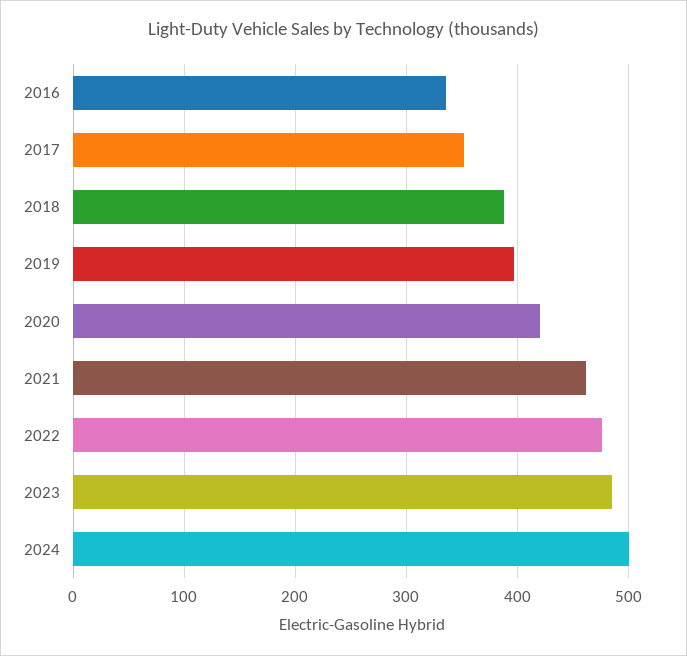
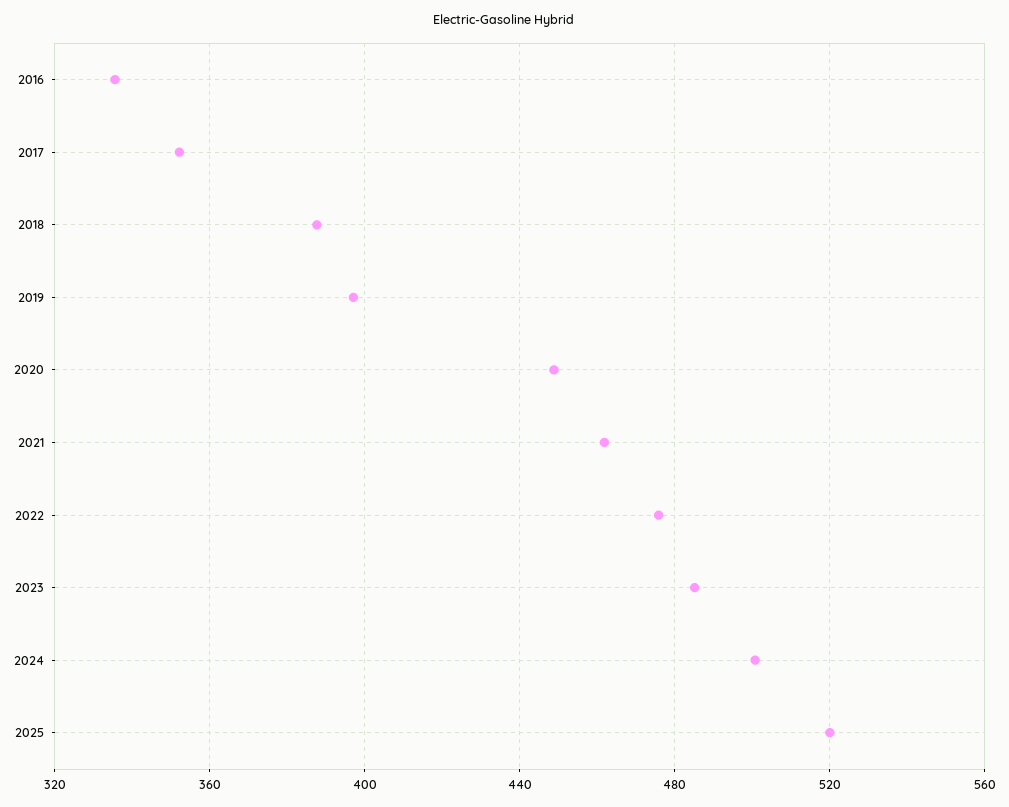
2020: 420 -> 450
2025: none -> 520

